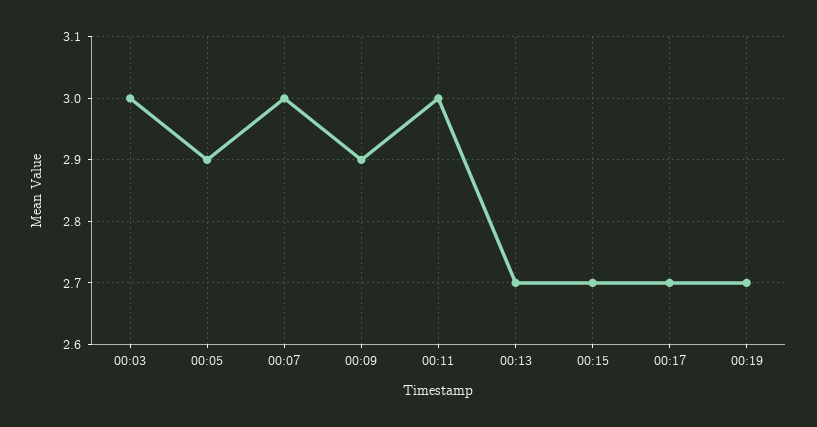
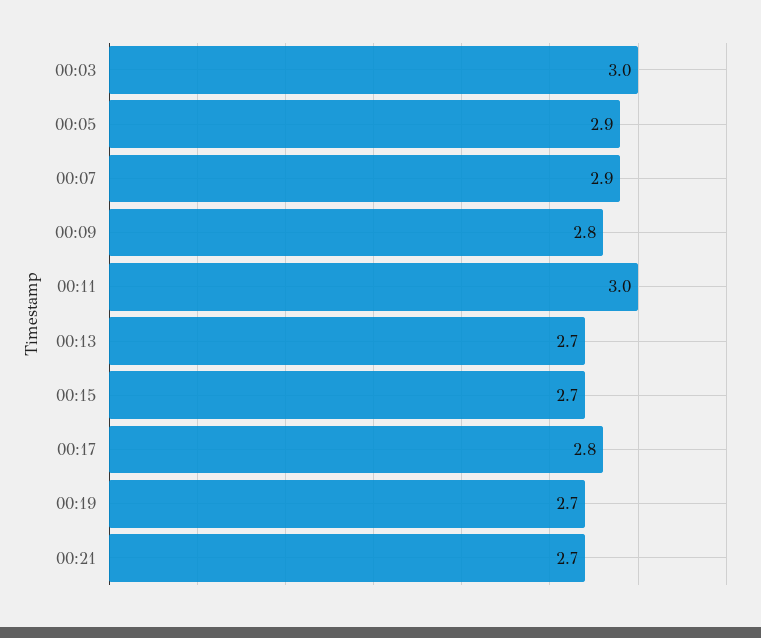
00:07: 3 -> 2.9
00:09: 2.9 -> 2.8
00:17: 2.7 -> 2.8
00:21: none -> 2.7

